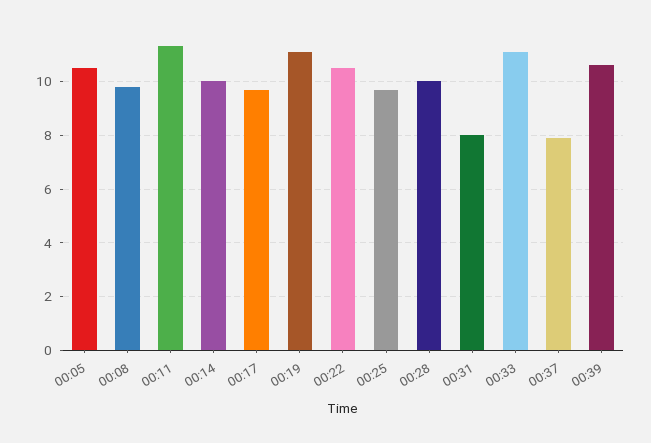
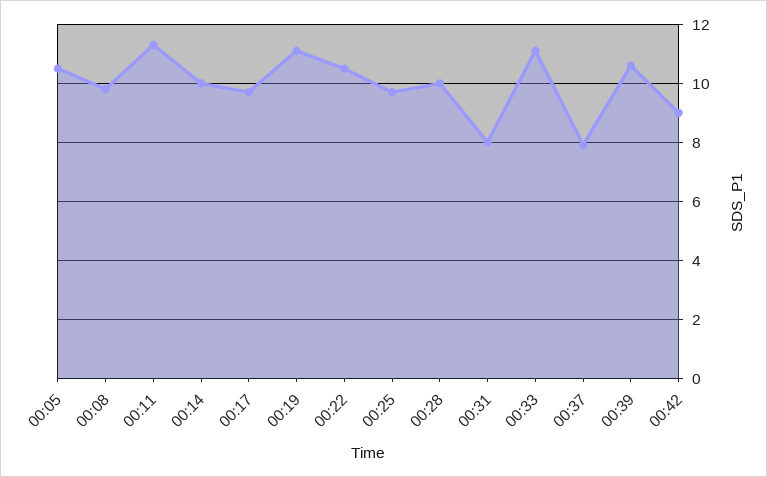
00:42: none -> 9

